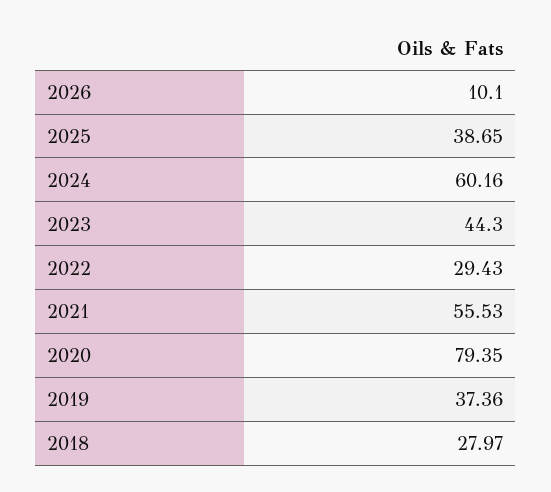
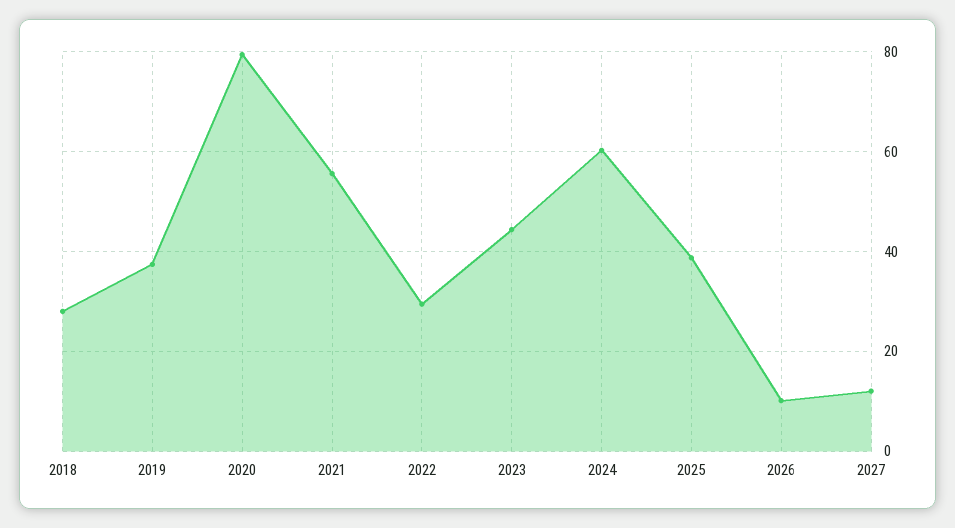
2027: none -> 12

